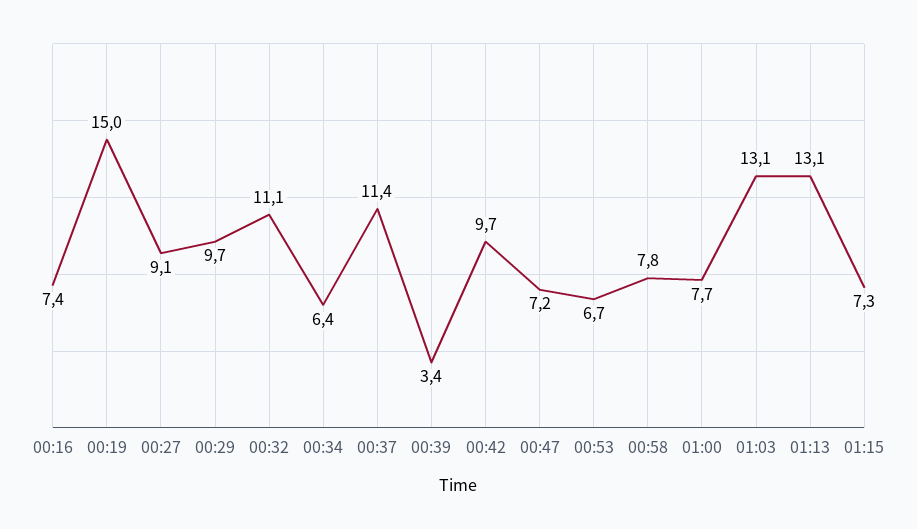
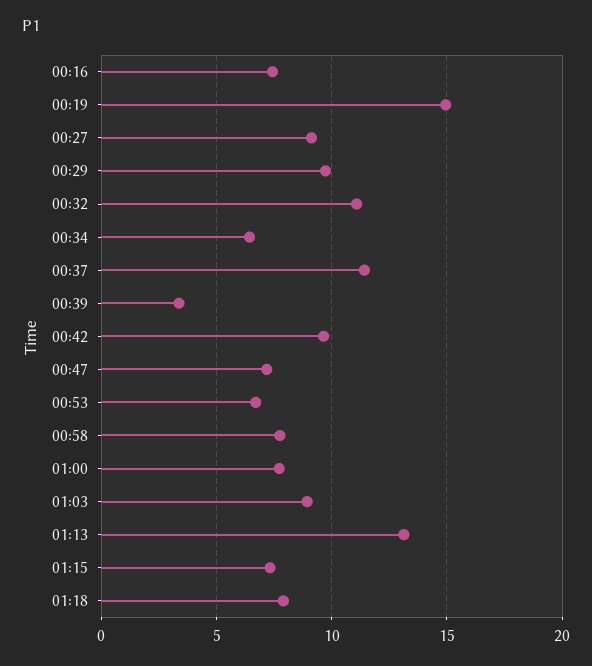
01:03: 13.1 -> 9
01:18: none -> 8

